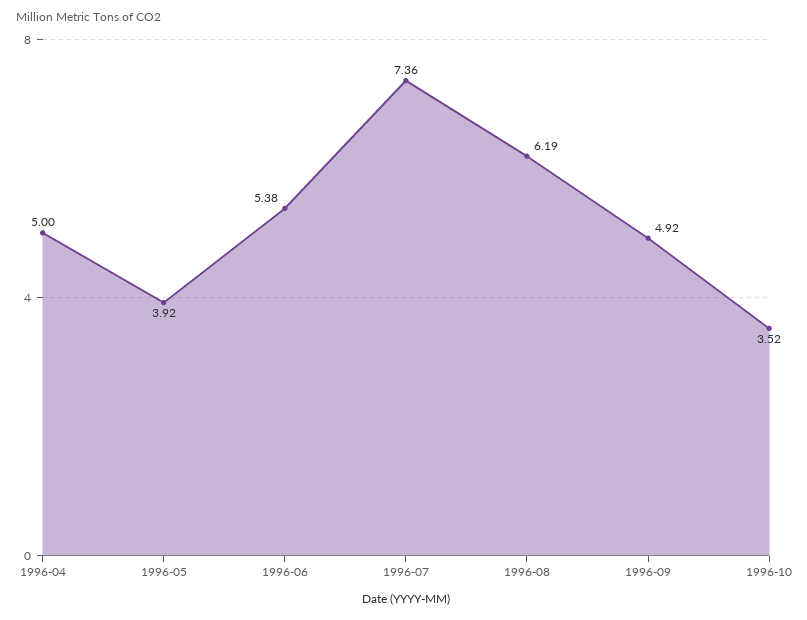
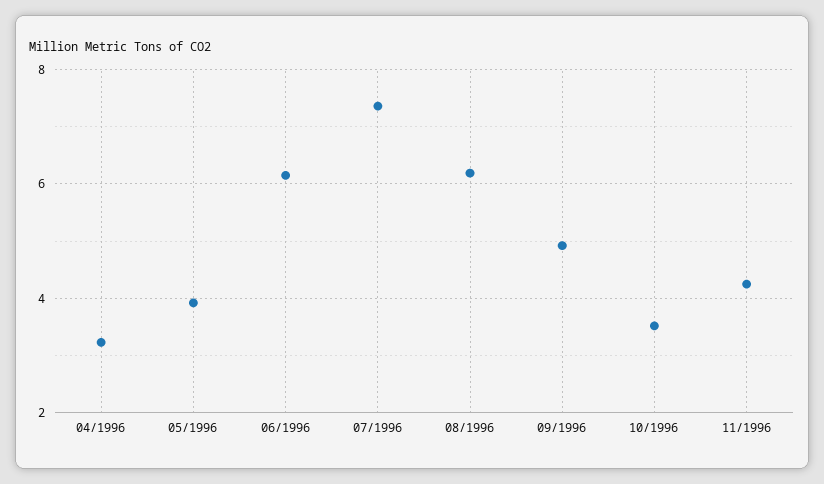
1996-04: 5 -> 3.2
1996-06: 5.38 -> 6.2
11/1996: none -> 4.2

